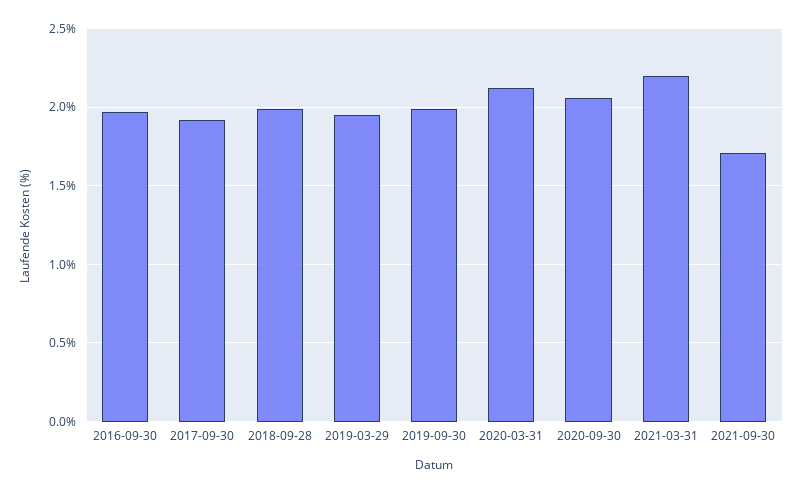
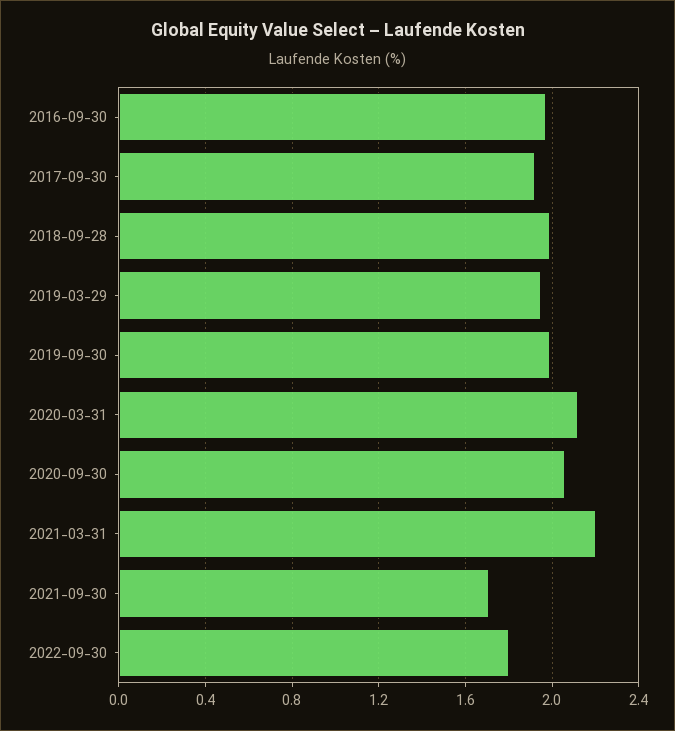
2022-09-30: none -> 1.8

